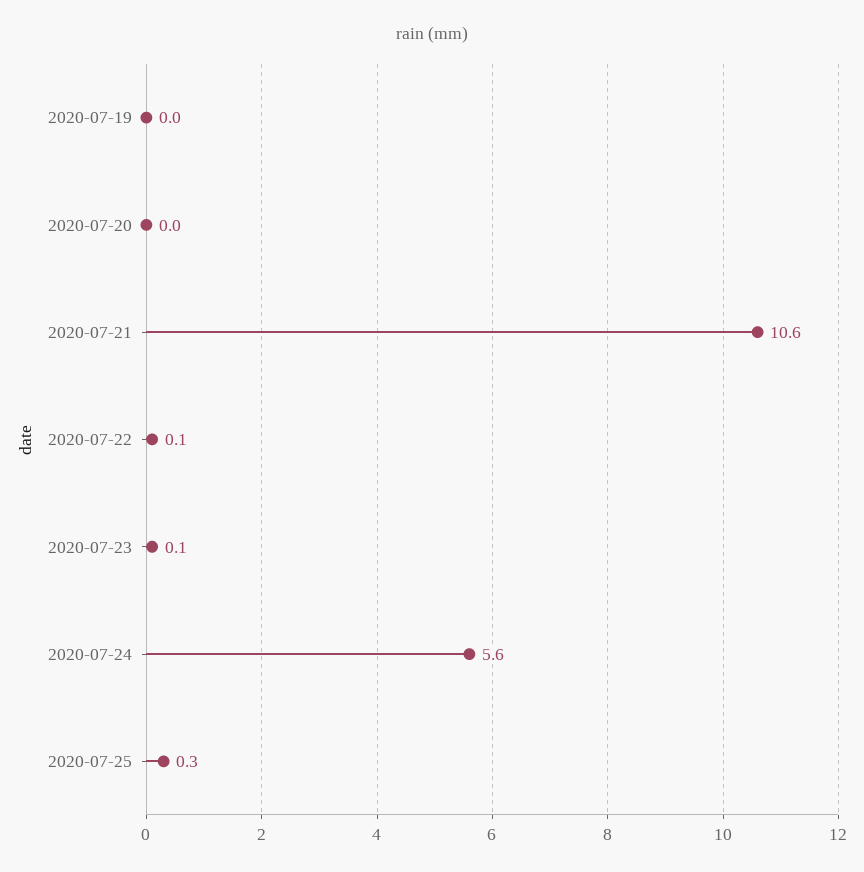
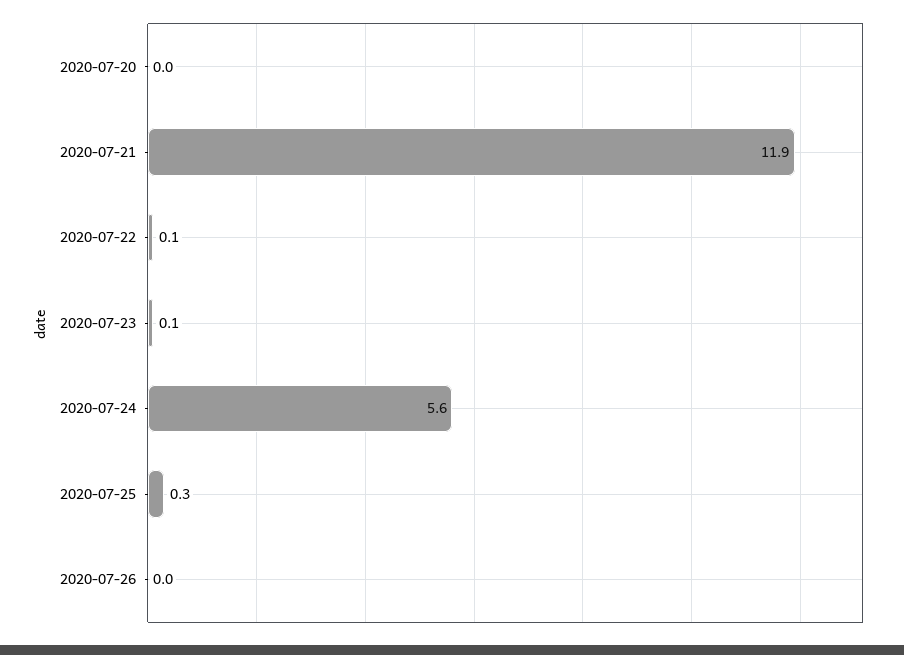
2020-07-19: 0 -> none
2020-07-21: 10.6 -> 11.9
2020-07-26: none -> 0

